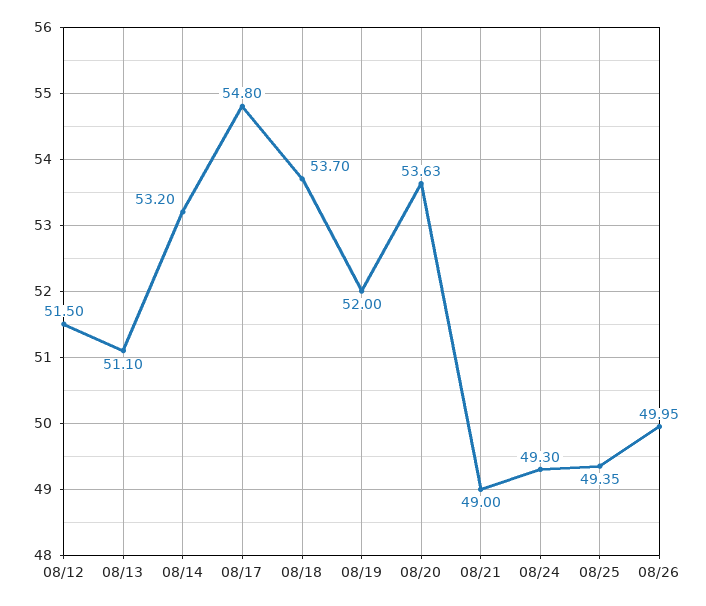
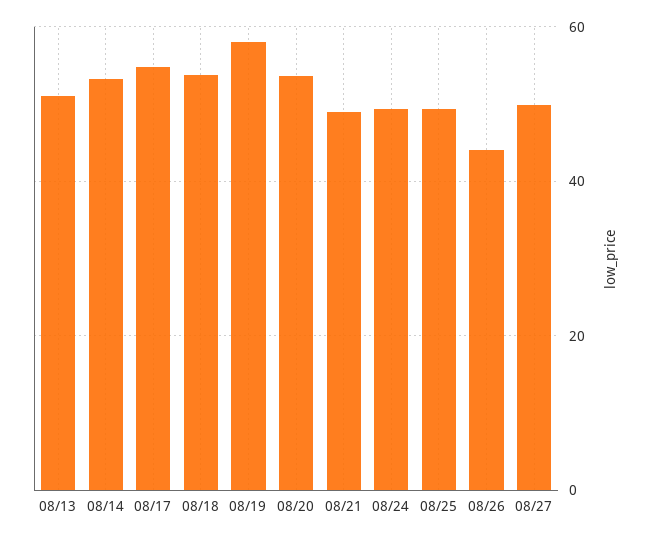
08/12: 51.5 -> none
08/19: 52 -> 58
08/26: 49.95 -> 44
08/27: none -> 50

